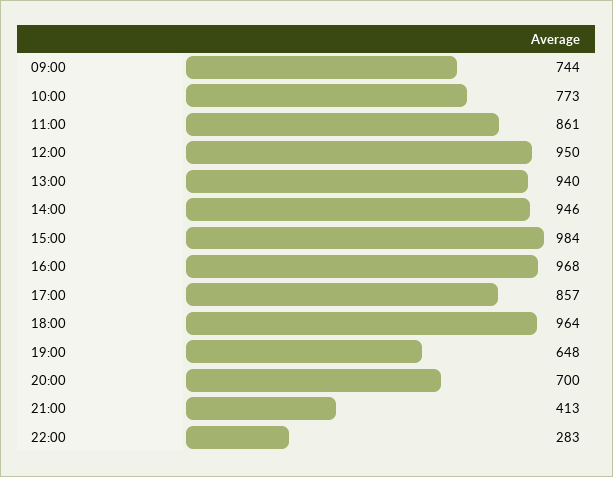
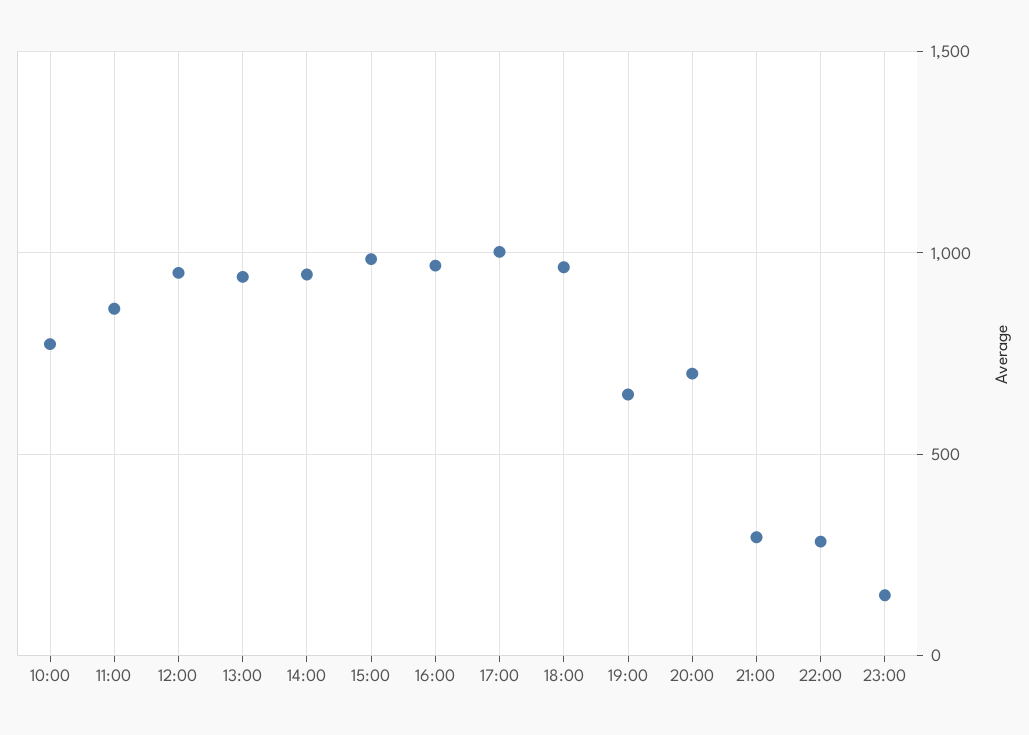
09:00: 744 -> none
17:00: 857 -> 1000
21:00: 413 -> 300
23:00: none -> 150

